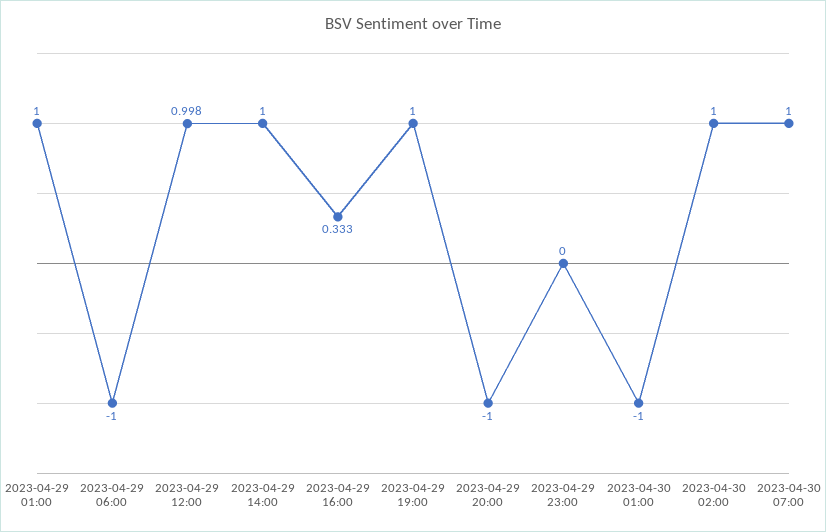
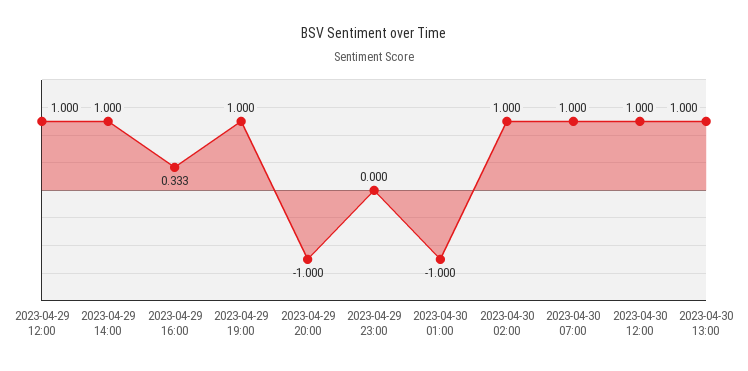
2023-04-29 01:00: 1 -> none
2023-04-29 06:00: -1 -> none
2023-04-29 12:00: 0.998 -> 1
2023-04-30 12:00: none -> 1
2023-04-30 13:00: none -> 1

